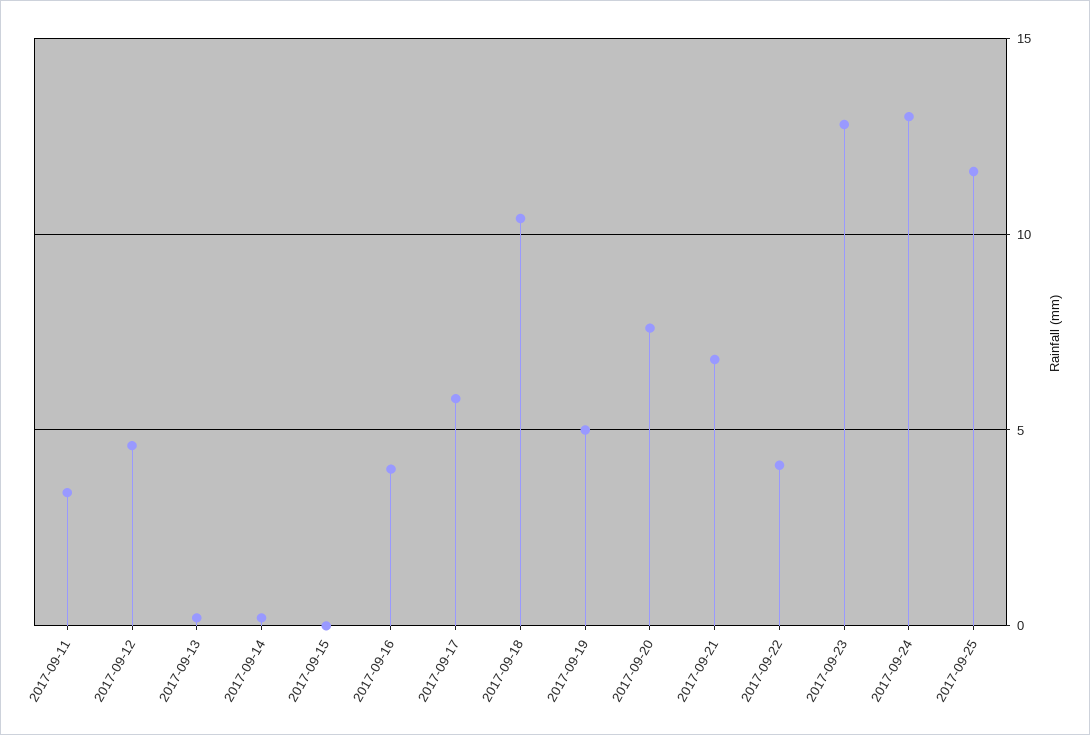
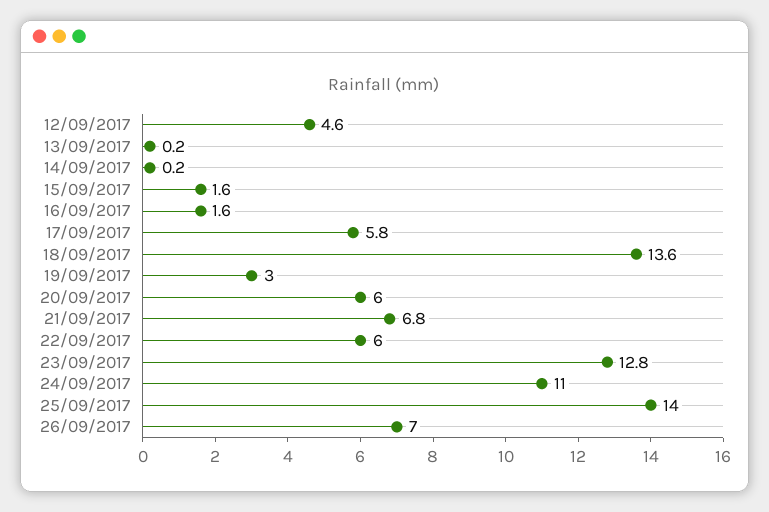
2017-09-11: 3.5 -> none
2017-09-15: 0 -> 1.6
2017-09-16: 4 -> 1.6
2017-09-18: 10.5 -> 13.6
2017-09-19: 5 -> 3
2017-09-20: 7.5 -> 6
2017-09-22: 4 -> 6
2017-09-24: 13 -> 11
2017-09-25: 11.5 -> 14
26/09/2017: none -> 7

